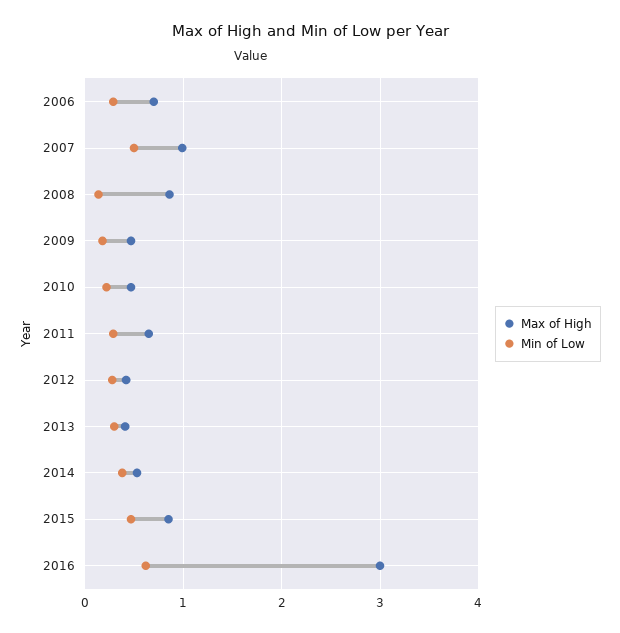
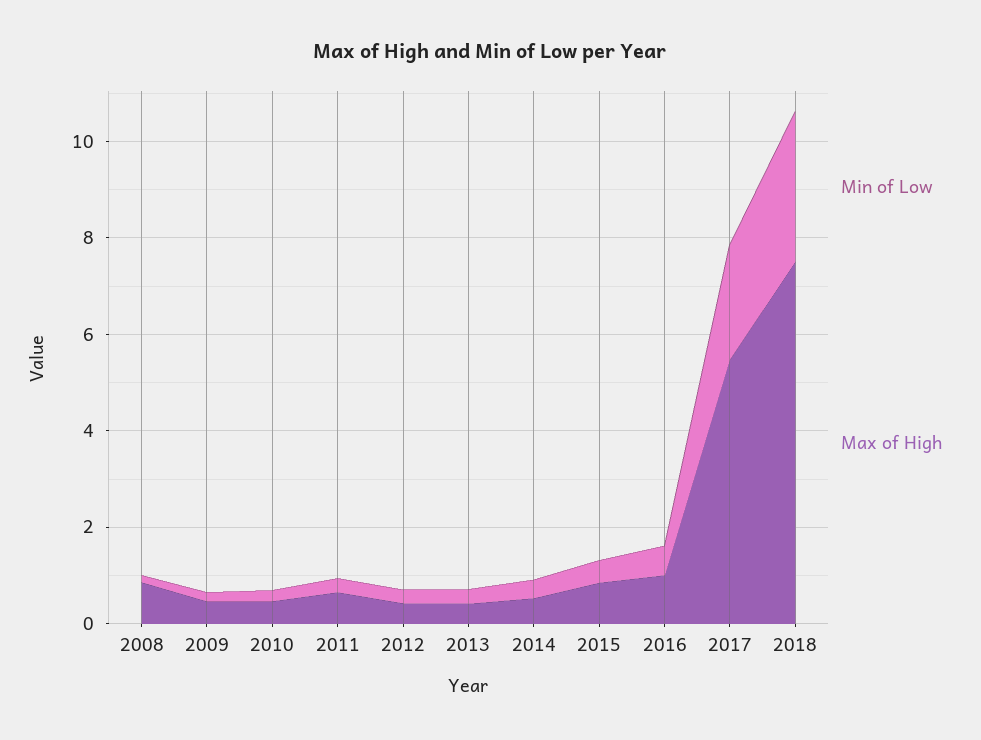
Max of High, 2006: 0.7 -> none
Min of Low, 2006: 0.3 -> none
Max of High, 2007: 1 -> none
Min of Low, 2007: 0.5 -> none
Max of High, 2016: 3 -> 1
Min of Low, 2017: none -> 2.5
Max of High, 2017: none -> 5.5
Min of Low, 2018: none -> 3
Max of High, 2018: none -> 7.5

